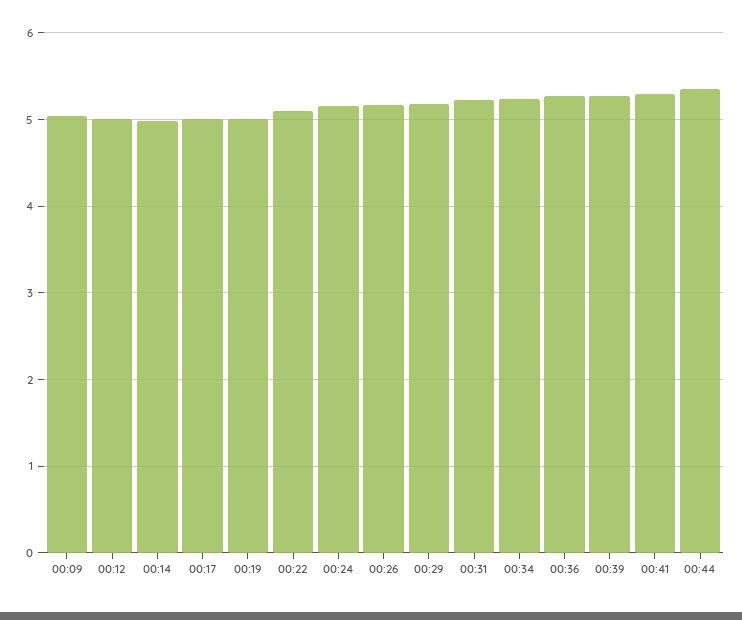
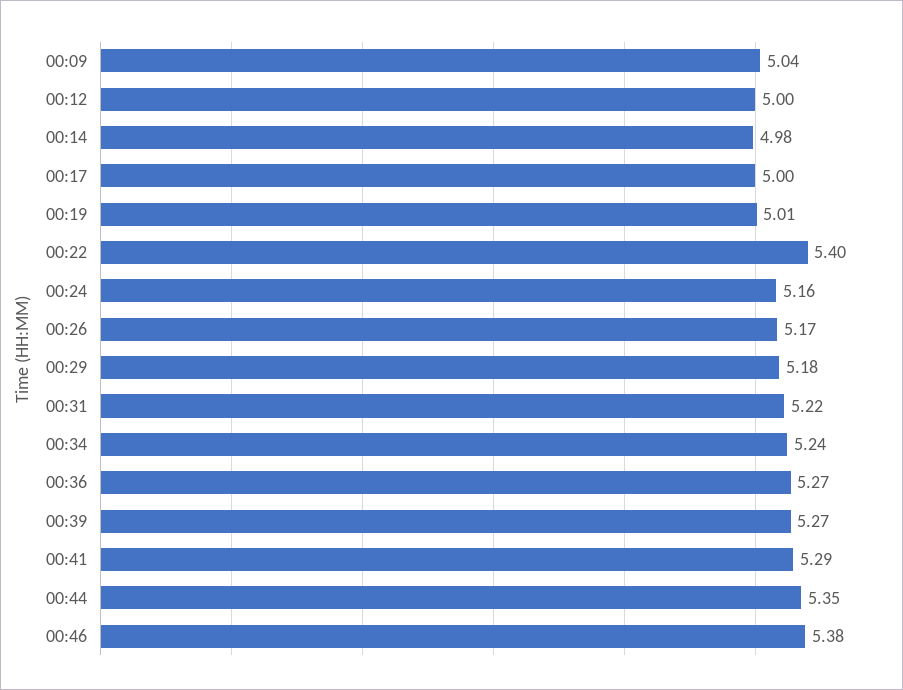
00:22: 5.1 -> 5.4
00:46: none -> 5.38

